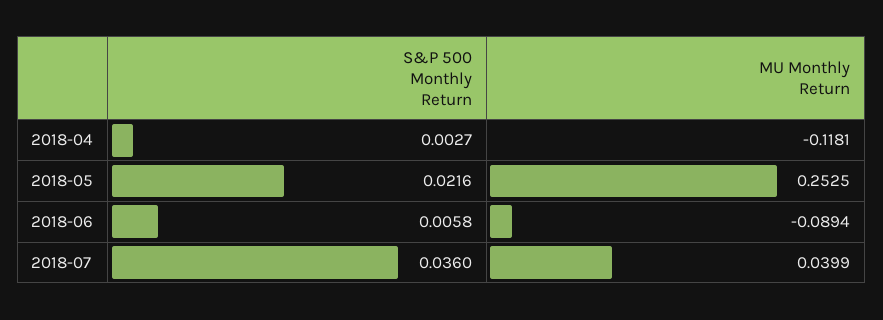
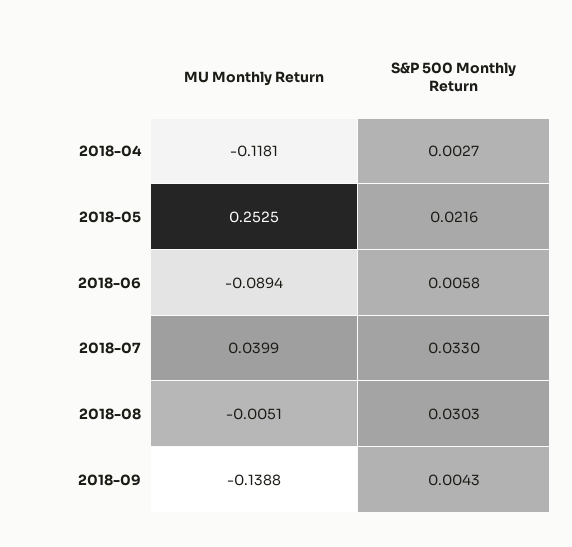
S&P 500 Monthly Return, 2018-07: 0.036 -> 0.033
MU Monthly Return, 2018-08: none -> -0.0051
S&P 500 Monthly Return, 2018-08: none -> 0.0303
MU Monthly Return, 2018-09: none -> -0.1388
S&P 500 Monthly Return, 2018-09: none -> 0.0043

